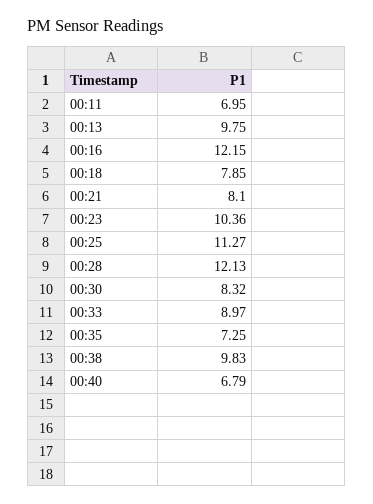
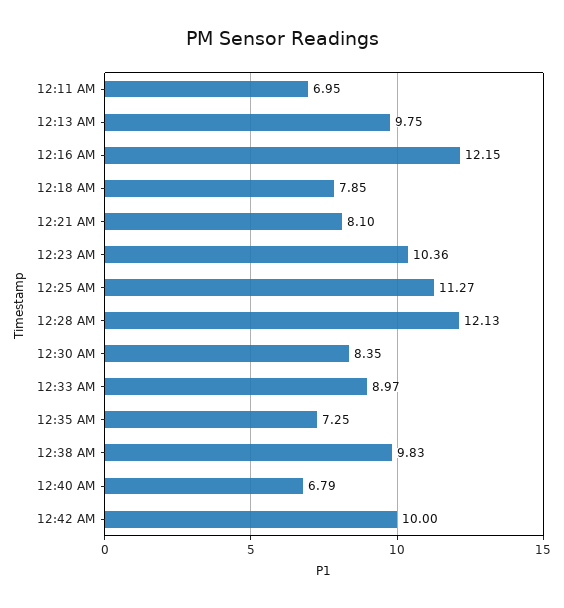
00:30: 8.32 -> 8.35
12:42 AM: none -> 10

